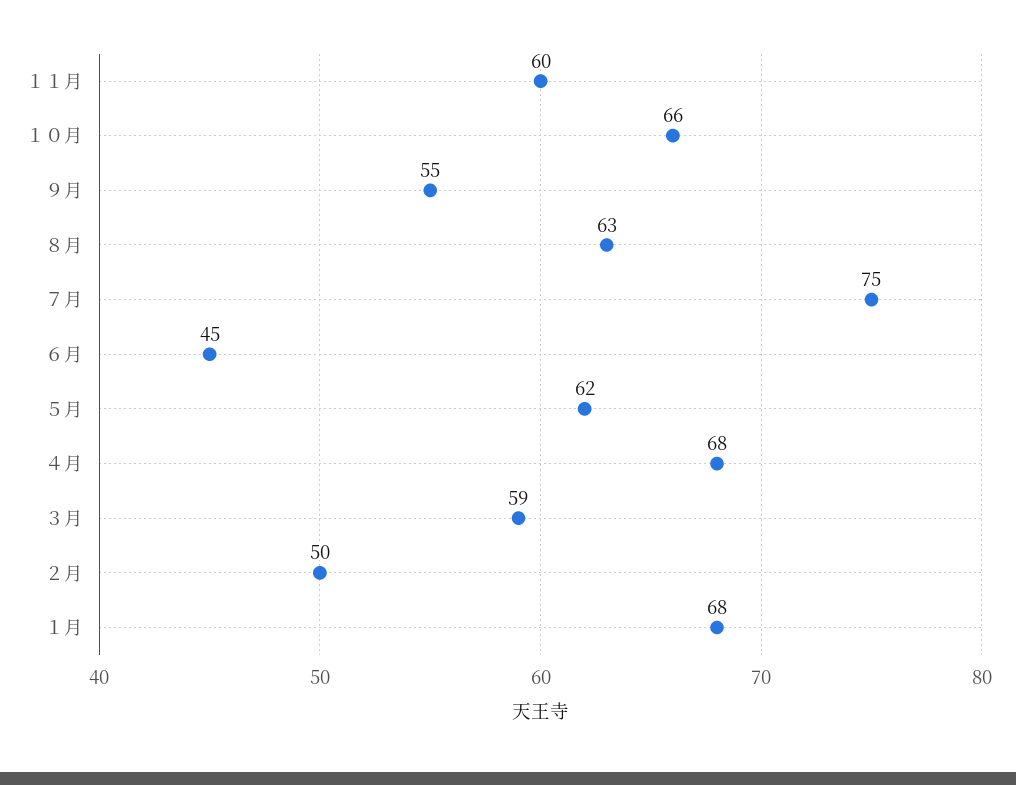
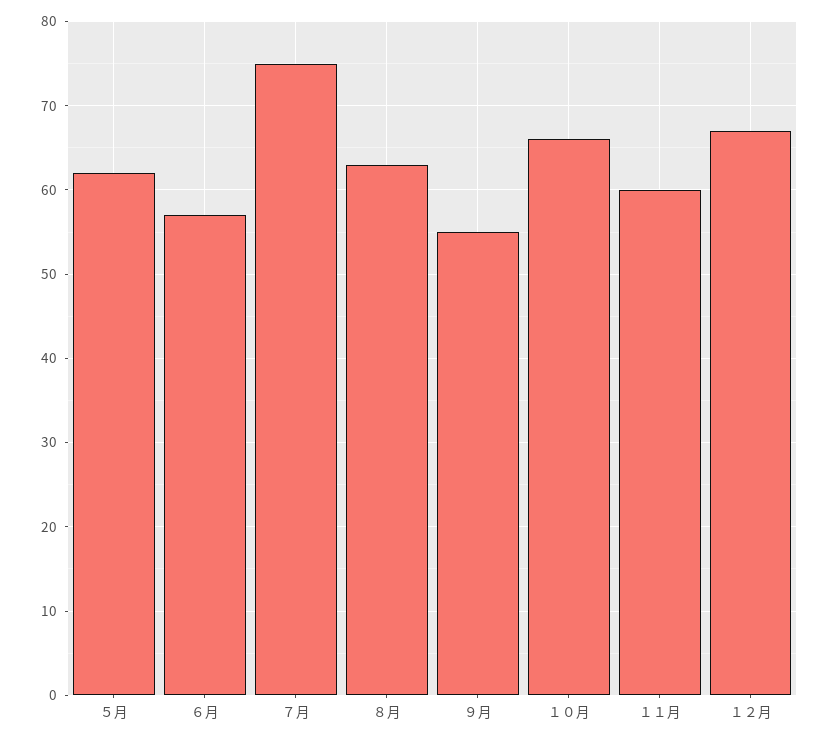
６月: 45 -> 57
４月: 68 -> none
３月: 59 -> none
２月: 50 -> none
１月: 68 -> none
１２月: none -> 67

